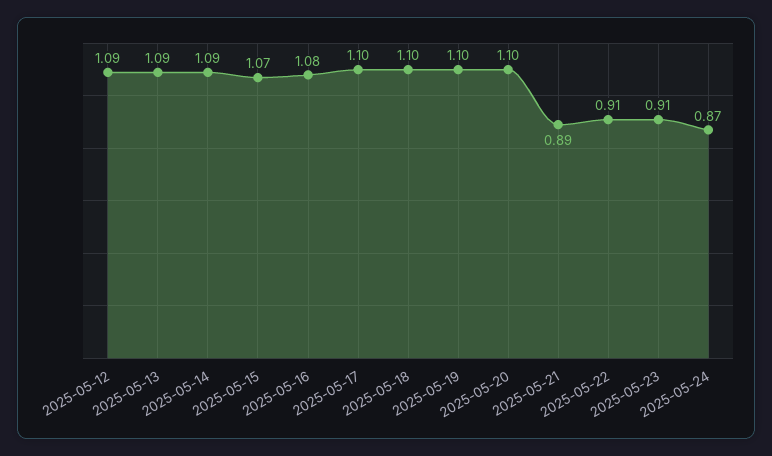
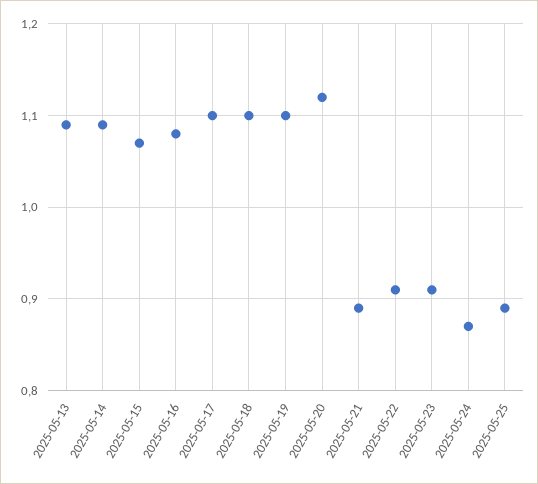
2025-05-12: 1.09 -> none
2025-05-20: 1.1 -> 1.12
2025-05-25: none -> 0.89

